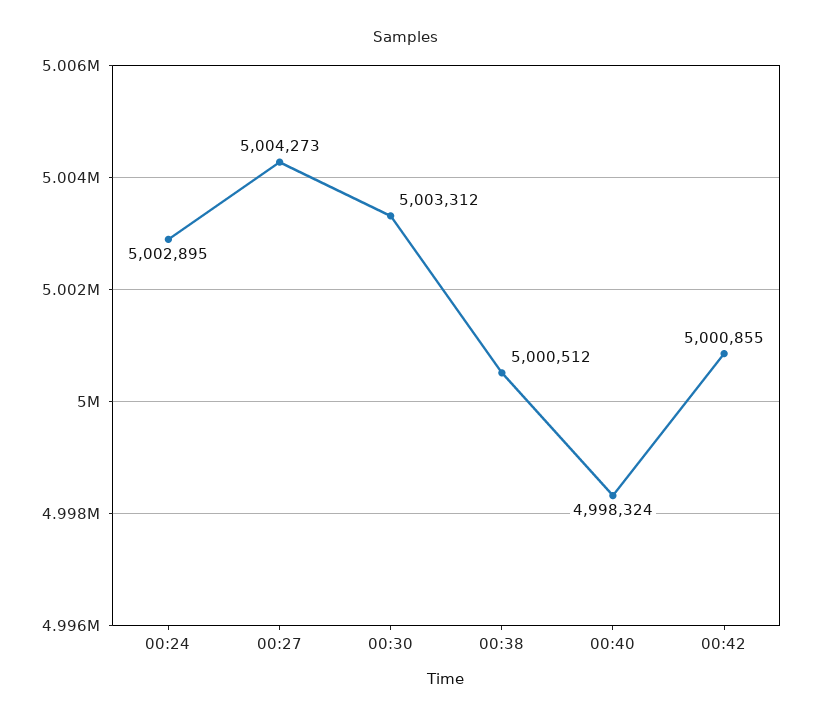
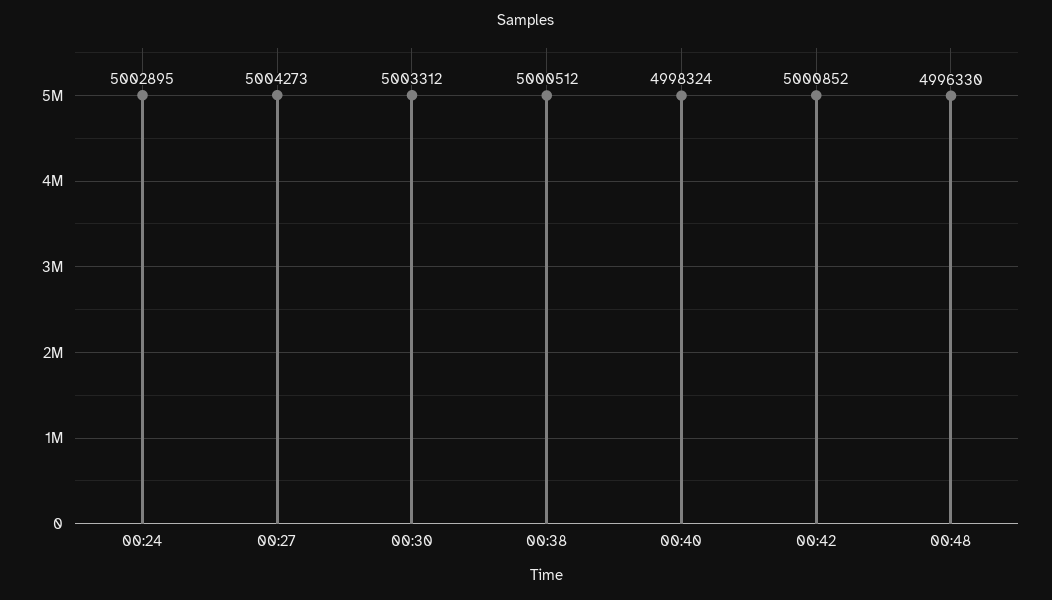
00:42: 5000855 -> 5000852
00:48: none -> 4996330

